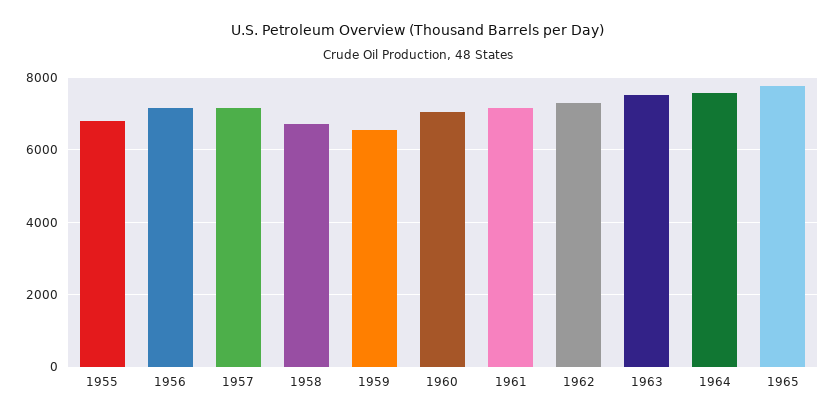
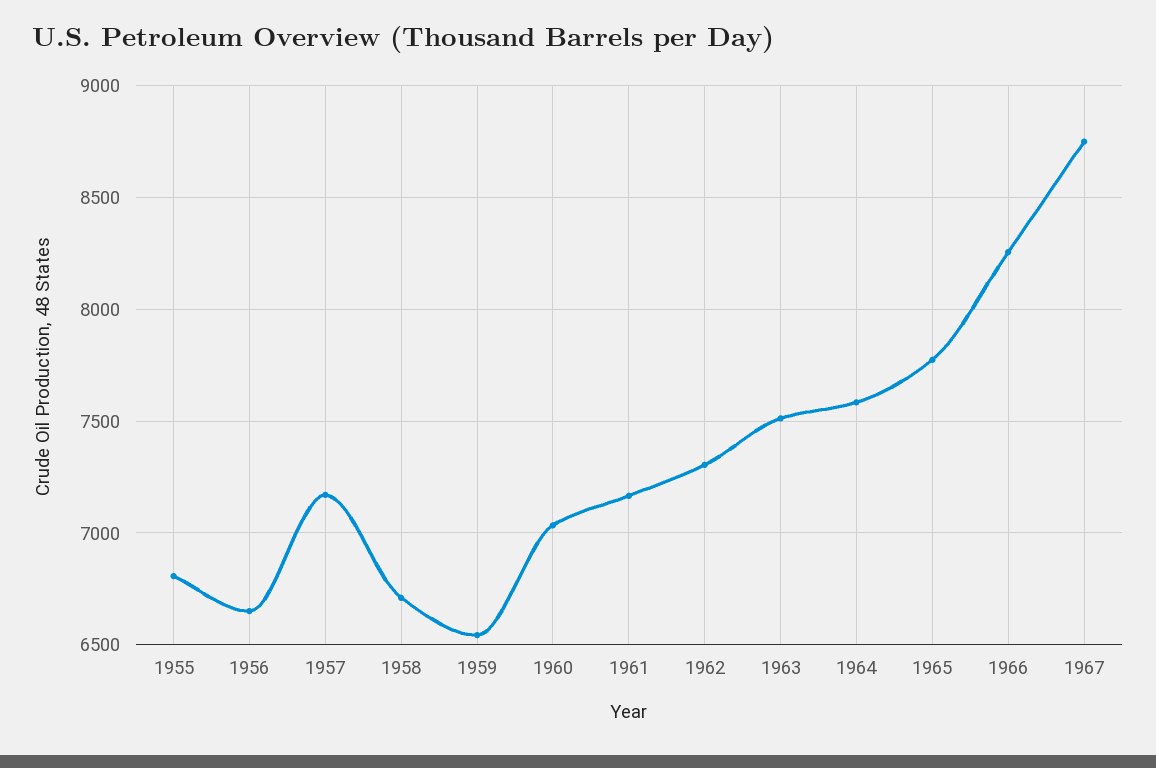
1956: 7200 -> 6650
1966: none -> 8250
1967: none -> 8750

